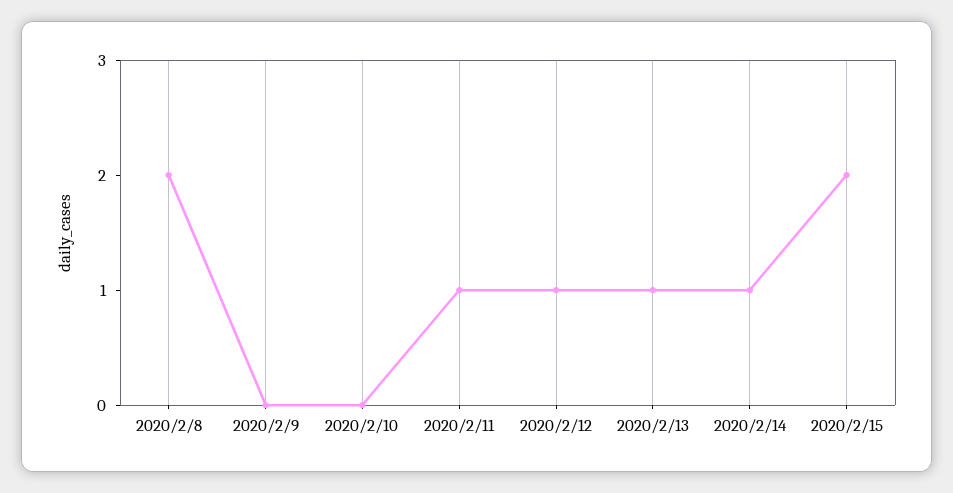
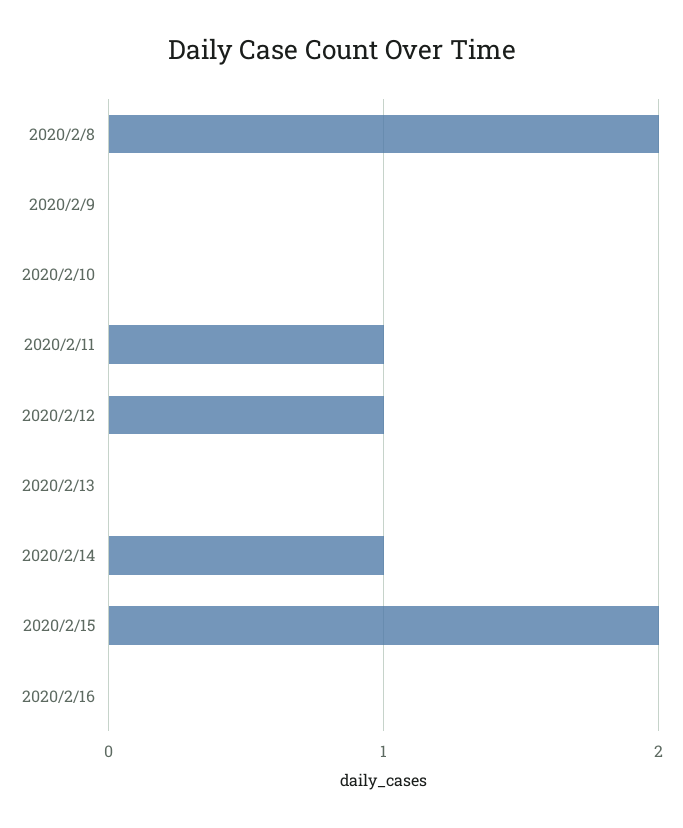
2020/2/13: 1 -> 0
2020/2/16: none -> 0

